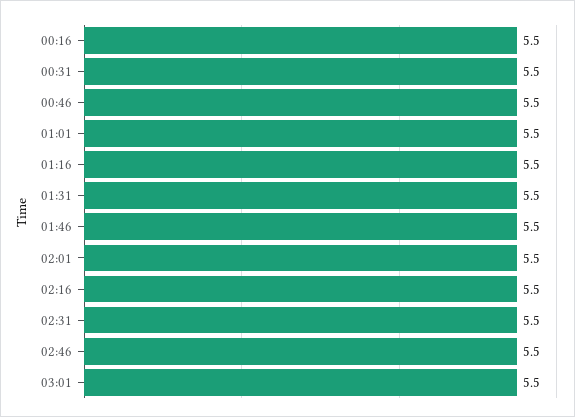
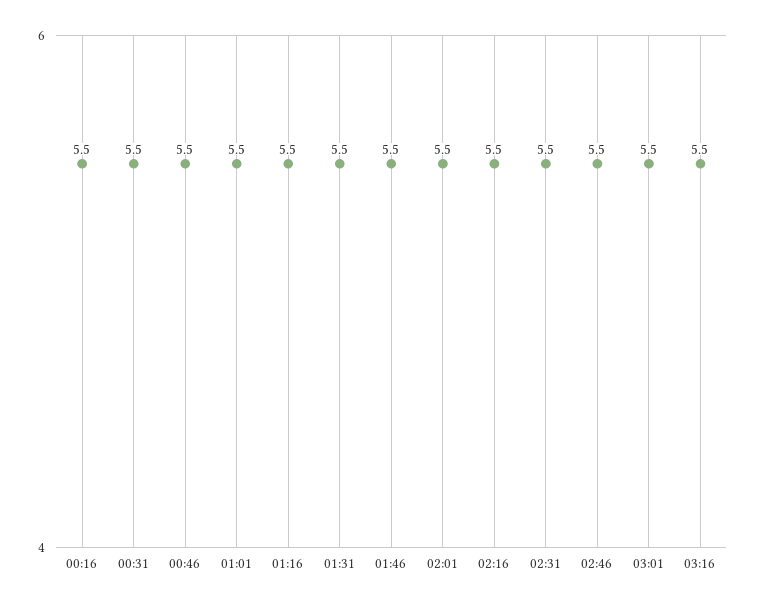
03:16: none -> 5.5

